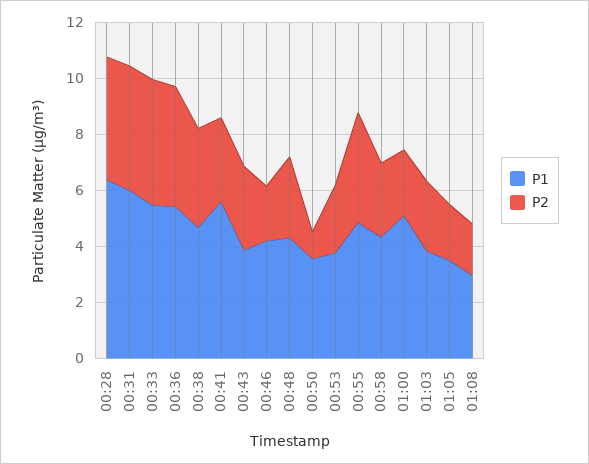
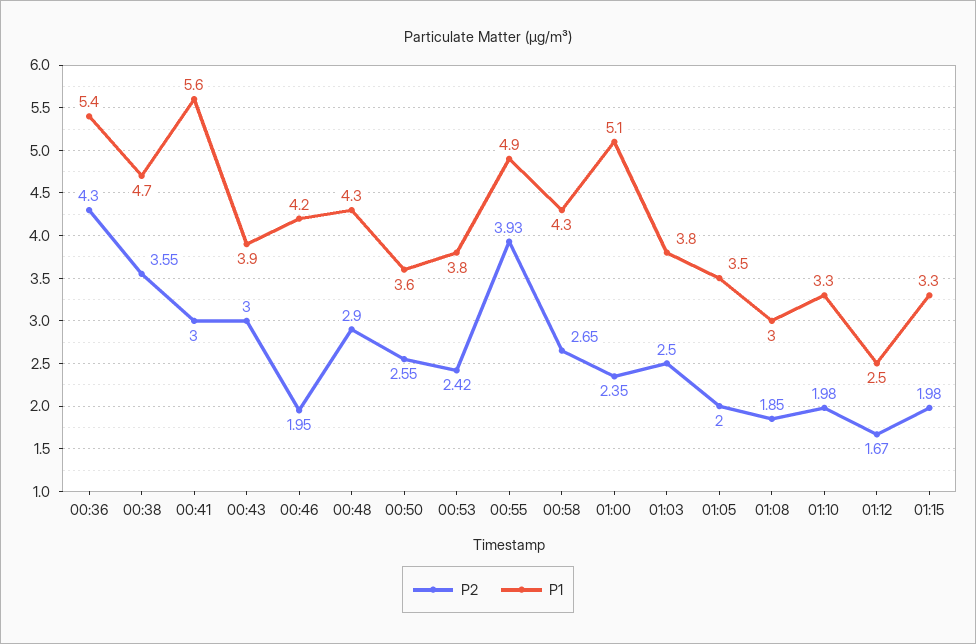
P1, 00:28: 6.5 -> none
P2, 00:28: 4.5 -> none
P1, 00:31: 6 -> none
P2, 00:31: 4.5 -> none
P1, 00:33: 5.5 -> none
P2, 00:33: 4.5 -> none
P2, 00:50: 1 -> 2.55
P2, 01:10: none -> 1.98
P1, 01:10: none -> 3.3
P2, 01:12: none -> 1.67
P1, 01:12: none -> 2.5
P2, 01:15: none -> 1.98
P1, 01:15: none -> 3.3

